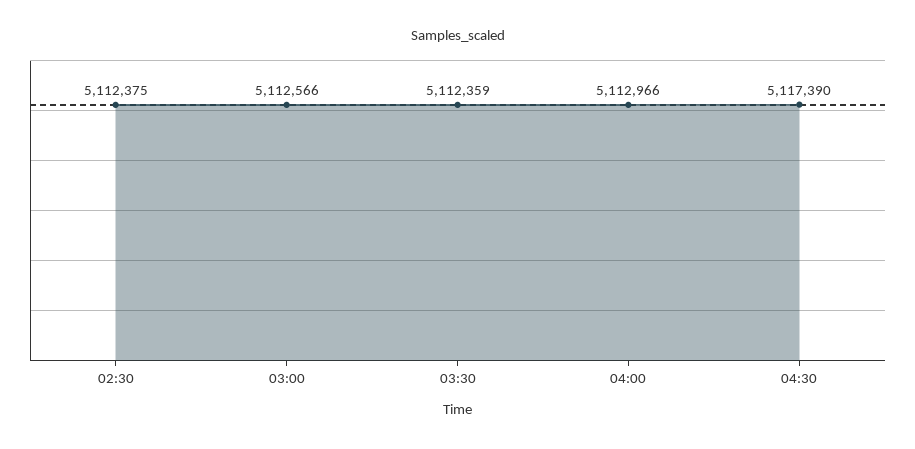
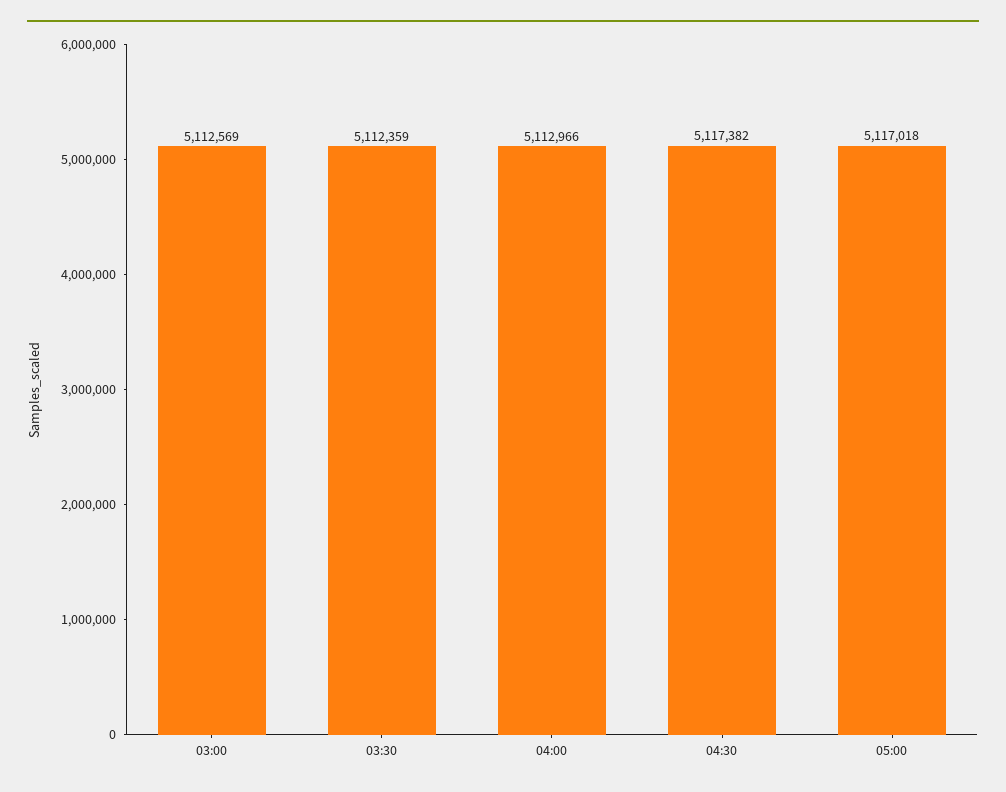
02:30: 5112375 -> none
03:00: 5112566 -> 5112569
04:30: 5117390 -> 5117382
05:00: none -> 5117018

